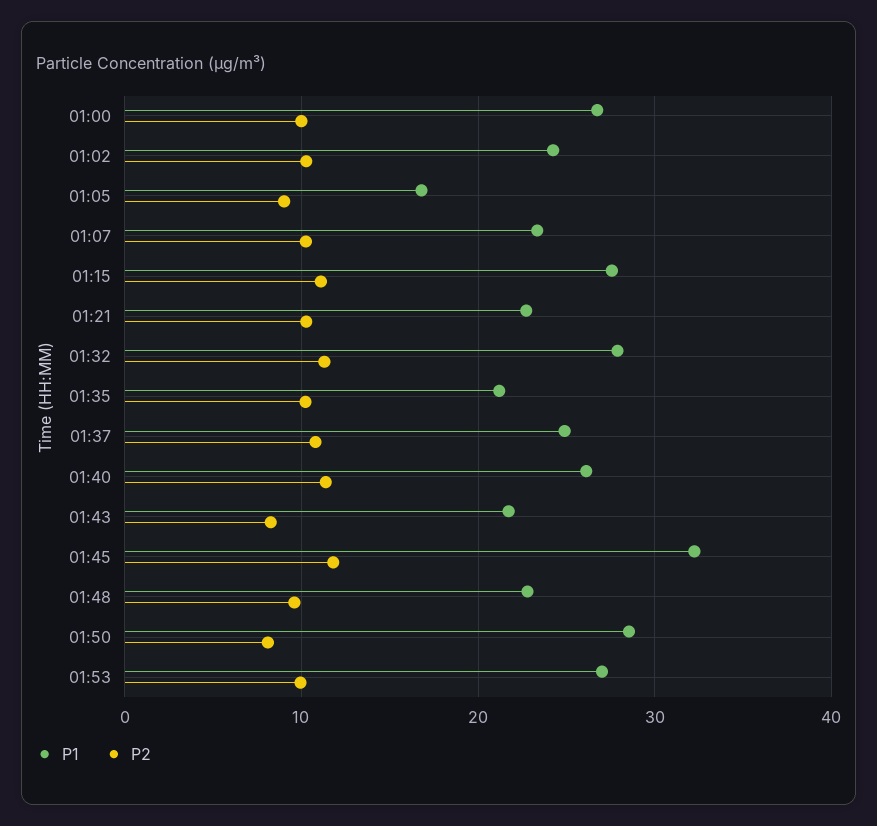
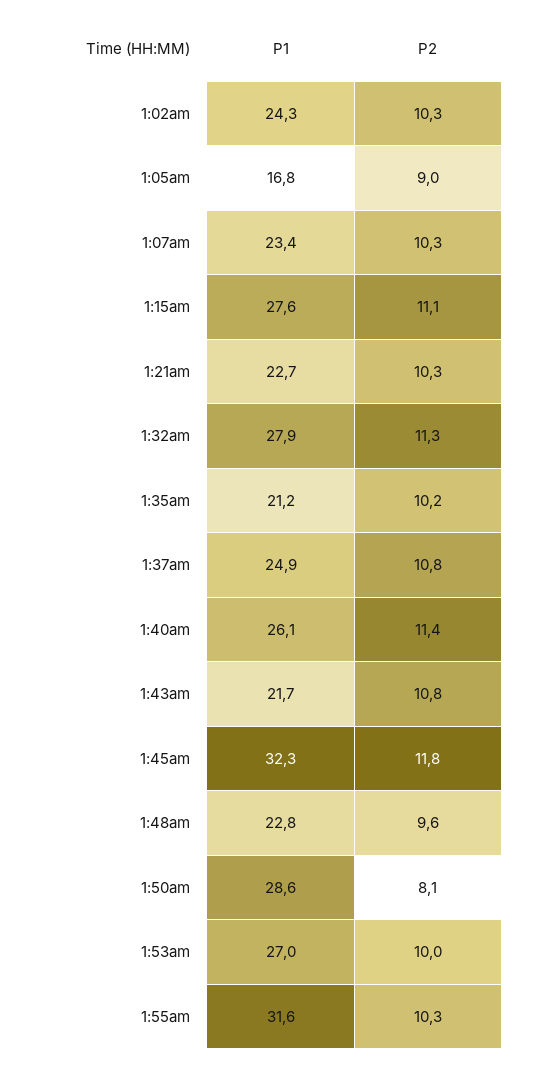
P1, 01:00: 27 -> none
P2, 01:00: 10 -> none
P2, 01:43: 8 -> 10.8
P1, 1:55am: none -> 31.6
P2, 1:55am: none -> 10.3

